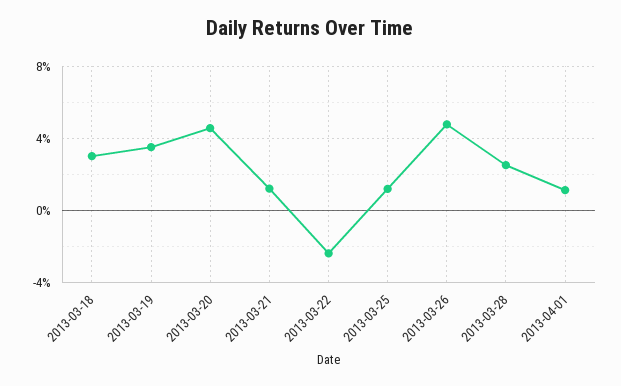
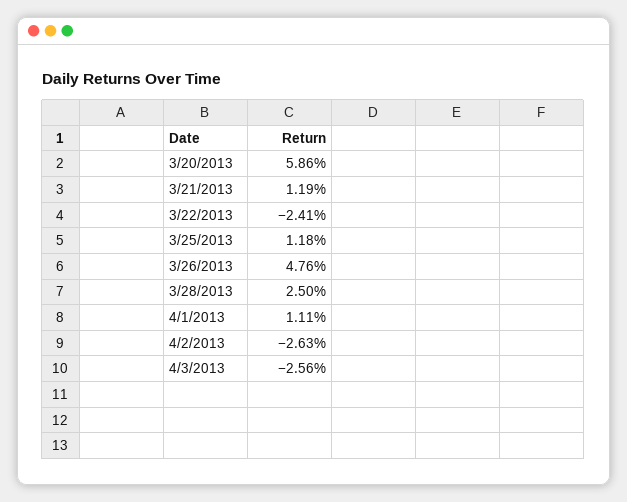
2013-03-18: 3 -> none
2013-03-19: 3.5 -> none
2013-03-20: 4.5 -> 5.86
4/2/2013: none -> -2.63
4/3/2013: none -> -2.56

